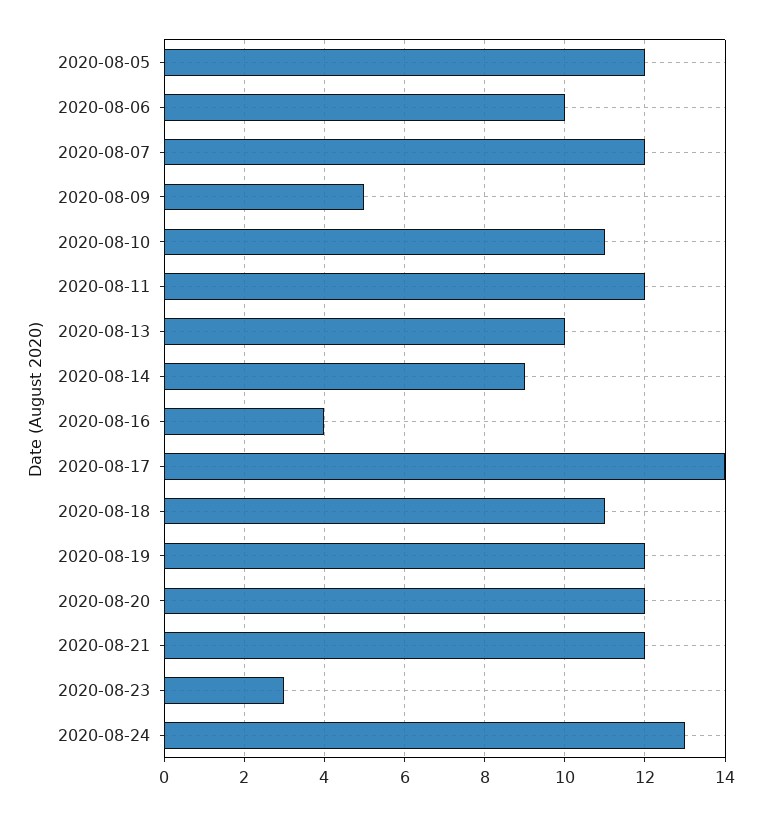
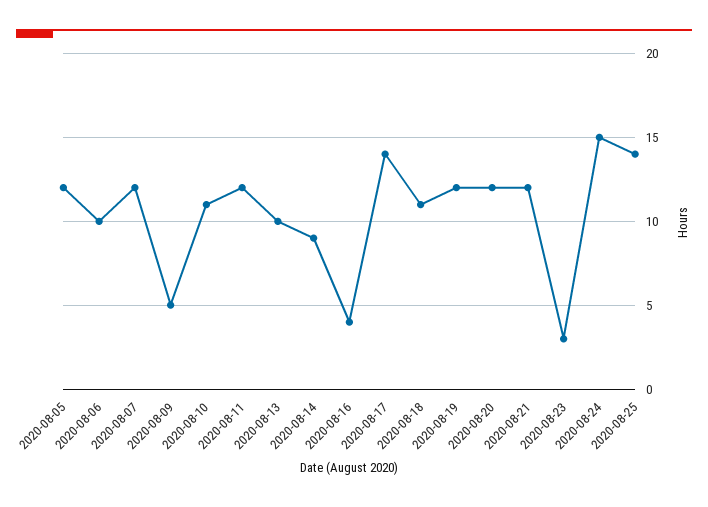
2020-08-24: 13 -> 15
2020-08-25: none -> 14

